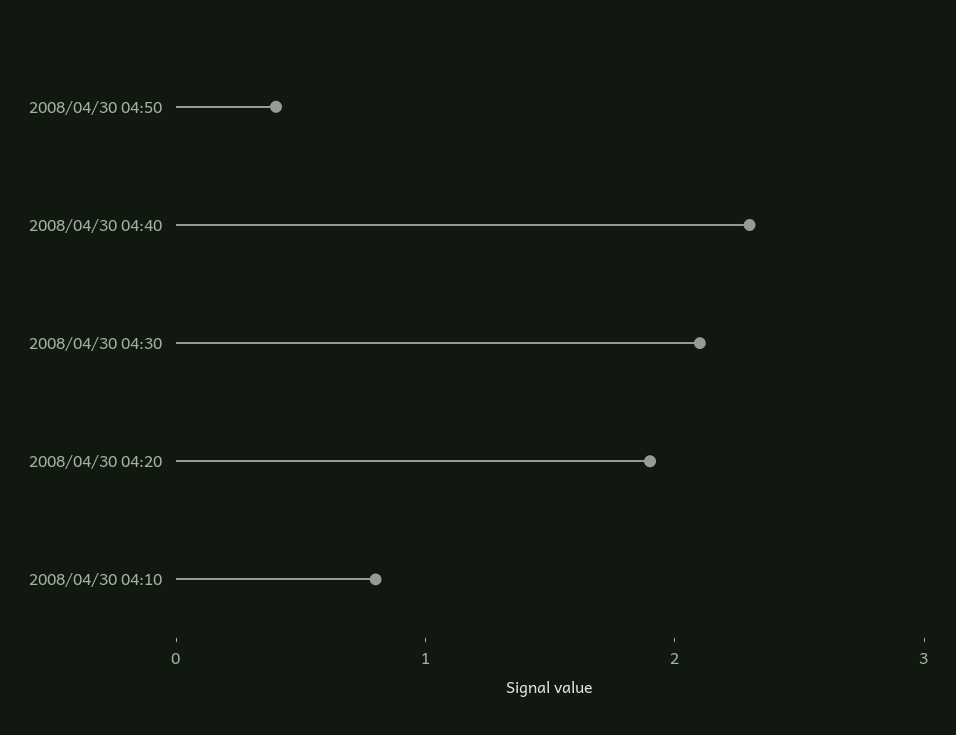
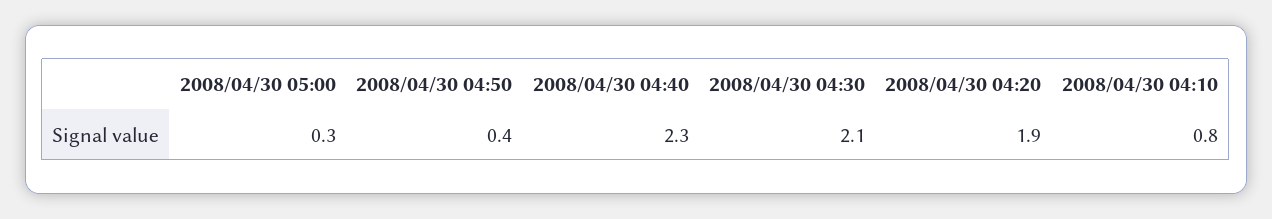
2008/04/30 05:00: none -> 0.3

